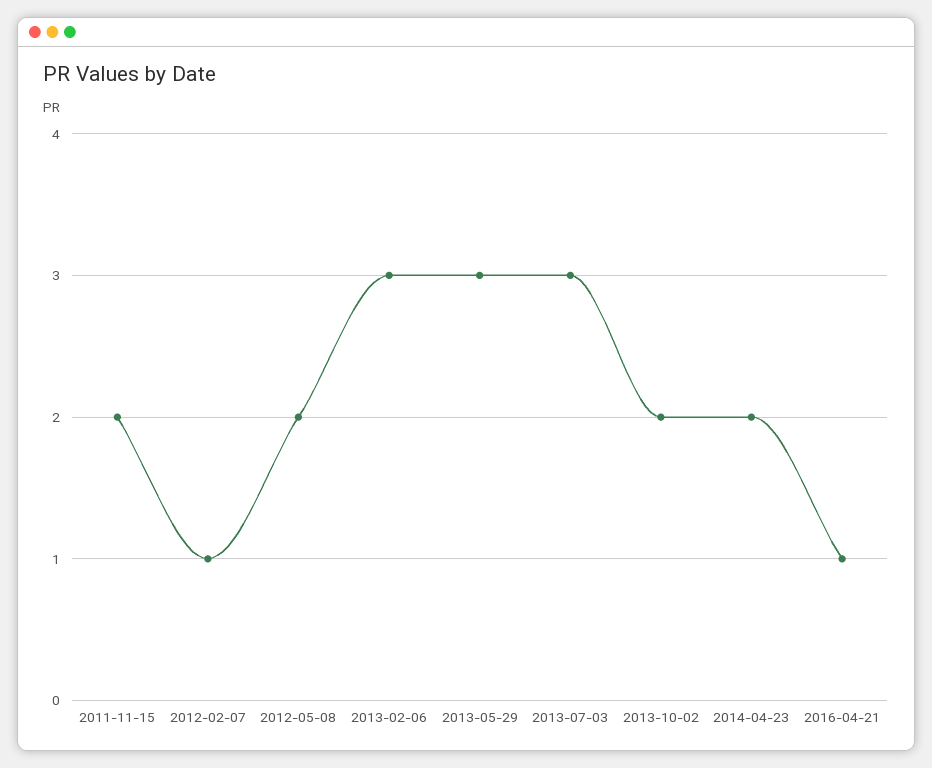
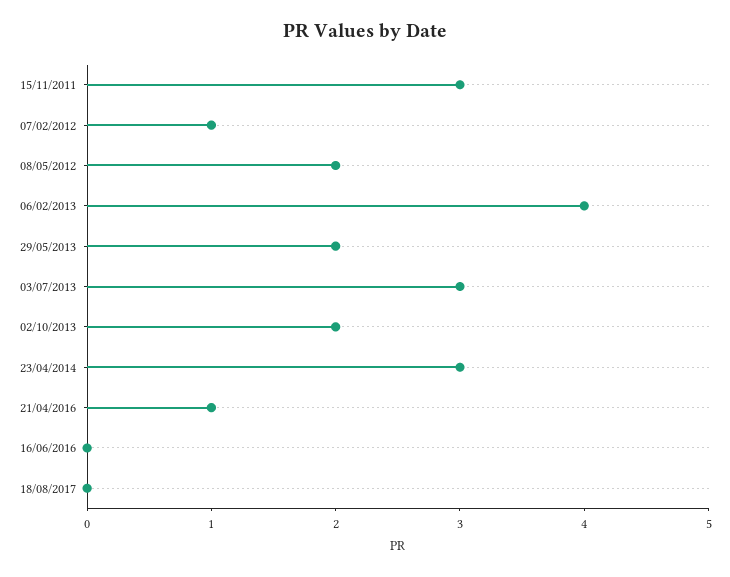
2011-11-15: 2 -> 3
2013-02-06: 3 -> 4
2013-05-29: 3 -> 2
2014-04-23: 2 -> 3
16/06/2016: none -> 0
18/08/2017: none -> 0

